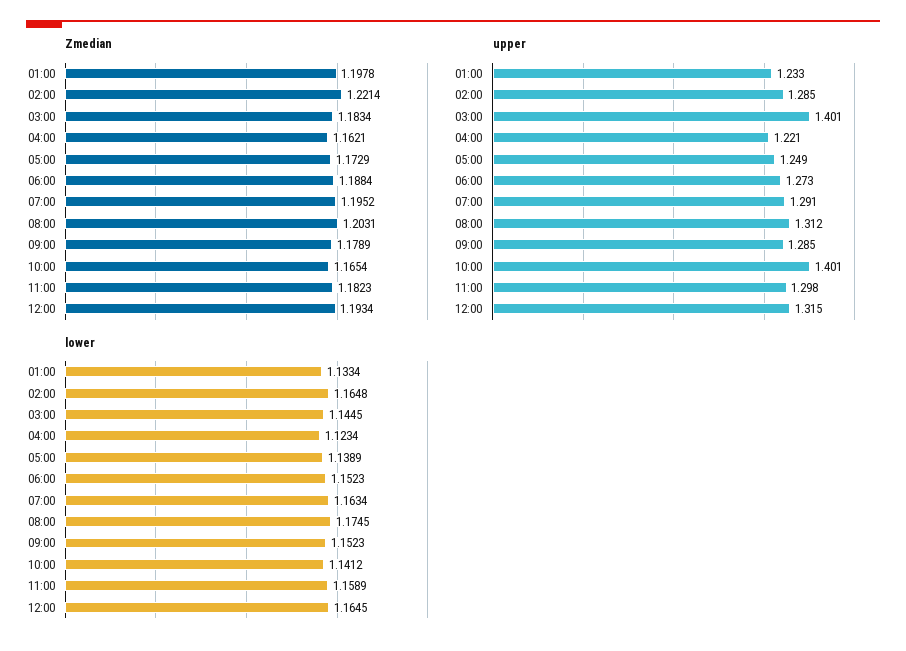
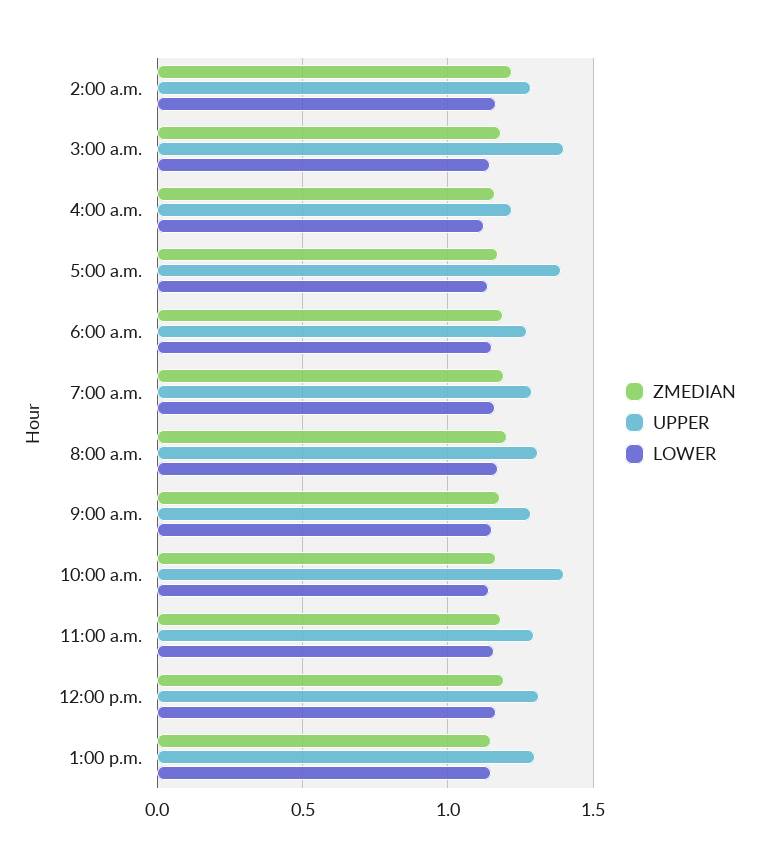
Zmedian, 01:00: 1.1978 -> none
upper, 01:00: 1.233 -> none
upper, 05:00: 1.249 -> 1.4
lower, 01:00: 1.1334 -> none
Zmedian, 1:00 p.m.: none -> 1.15
upper, 1:00 p.m.: none -> 1.3
lower, 1:00 p.m.: none -> 1.15

